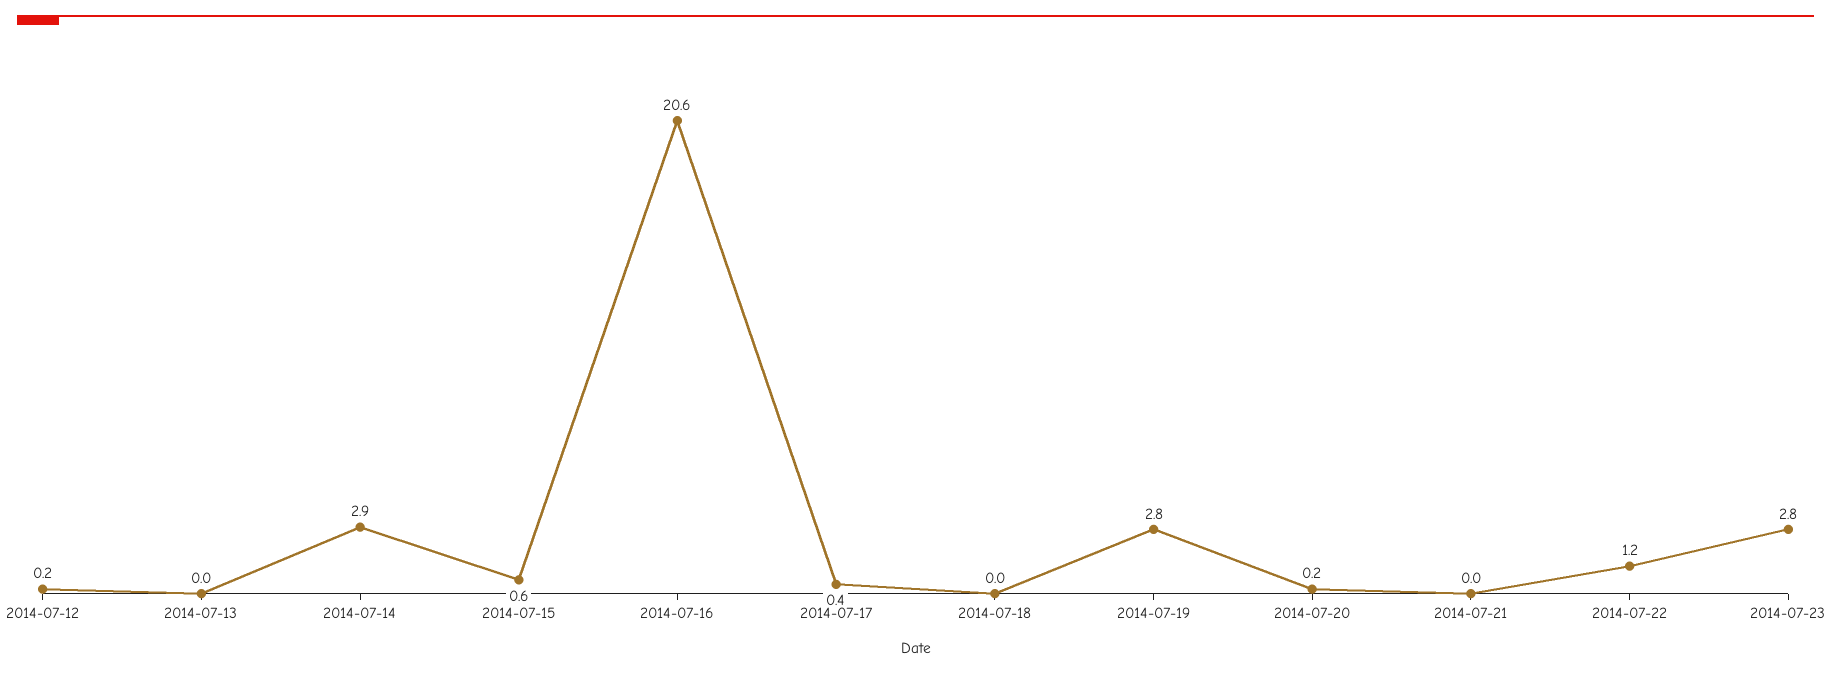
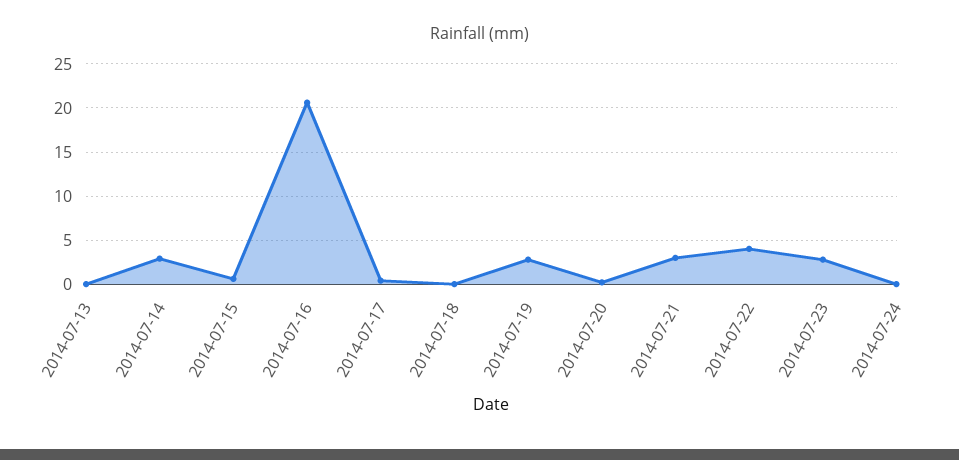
2014-07-12: 0.2 -> none
2014-07-21: 0 -> 3
2014-07-22: 1.2 -> 4
2014-07-24: none -> 0

